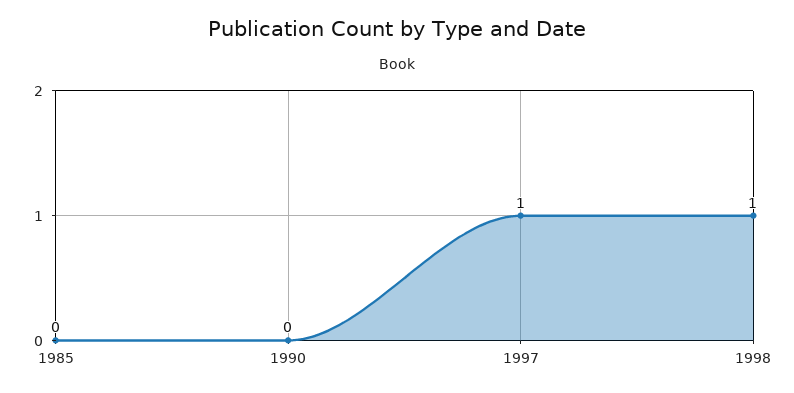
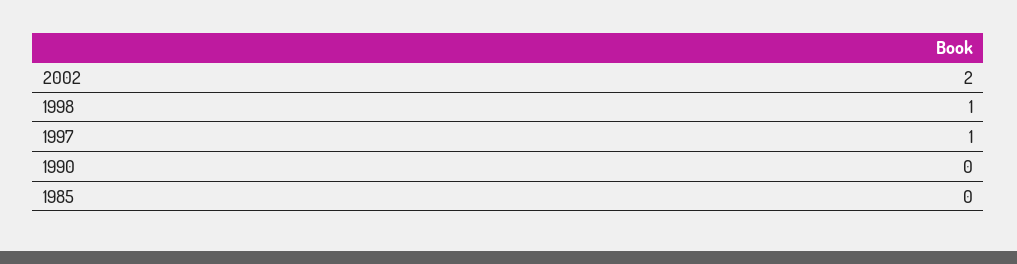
2002: none -> 2

